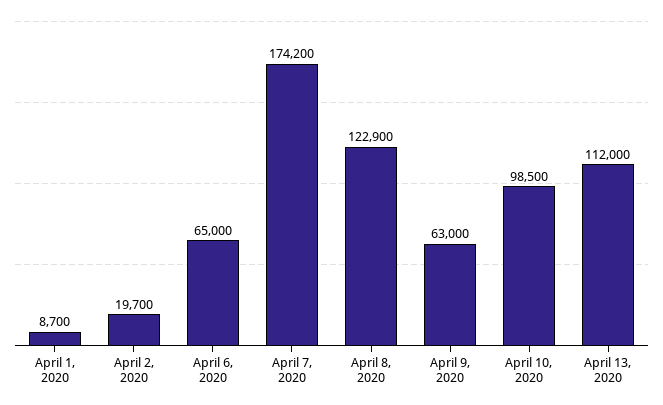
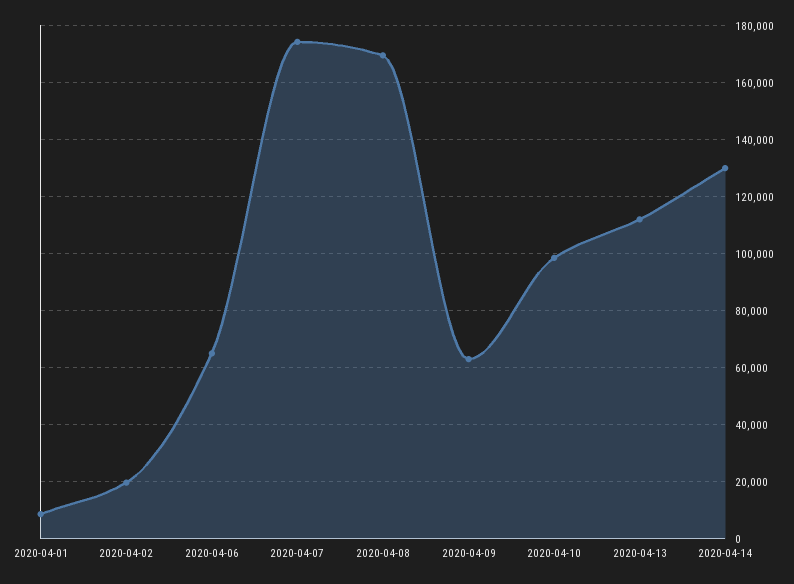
April 8, 2020: 122900 -> 170000
2020-04-14: none -> 130000

